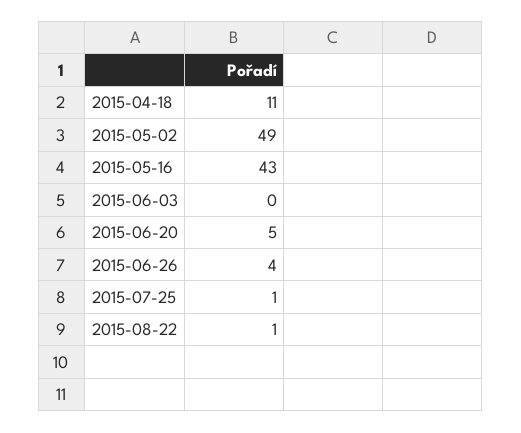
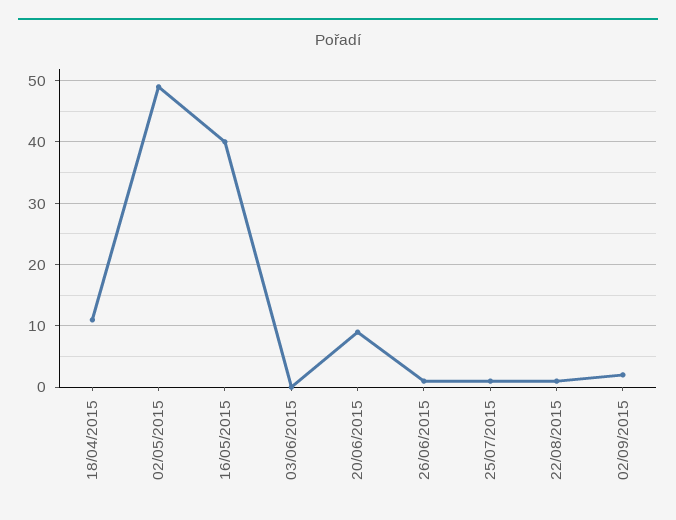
2015-05-16: 43 -> 40
2015-06-20: 5 -> 9
2015-06-26: 4 -> 1
02/09/2015: none -> 2

